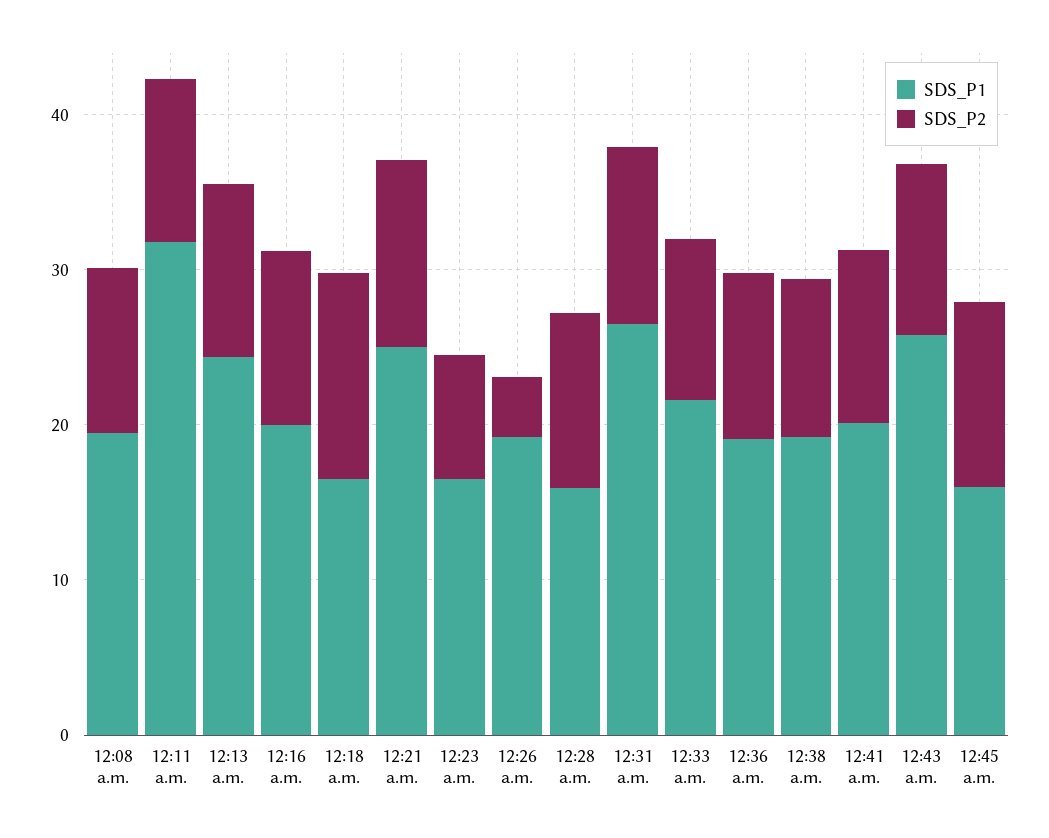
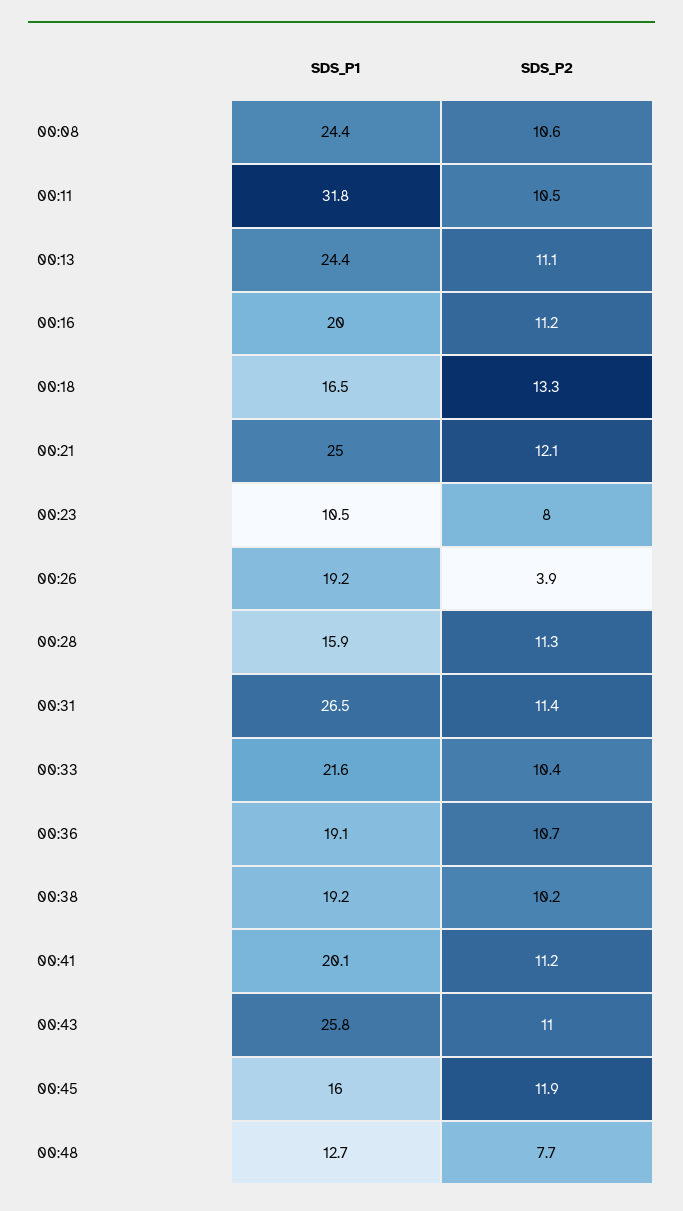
SDS_P1, 12:08 a.m.: 20 -> 24.4
SDS_P1, 12:23 a.m.: 16 -> 10.5
SDS_P1, 00:48: none -> 12.7
SDS_P2, 00:48: none -> 7.7

